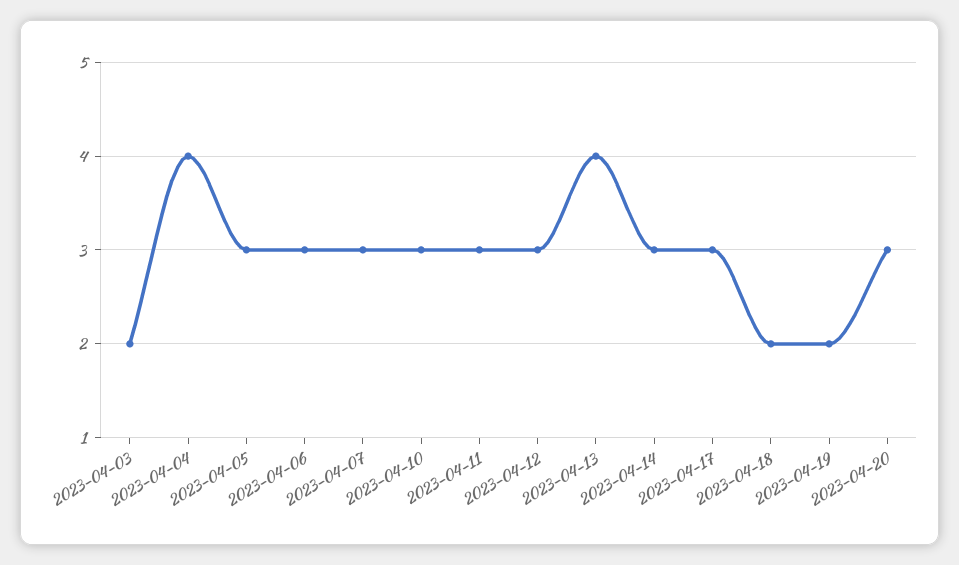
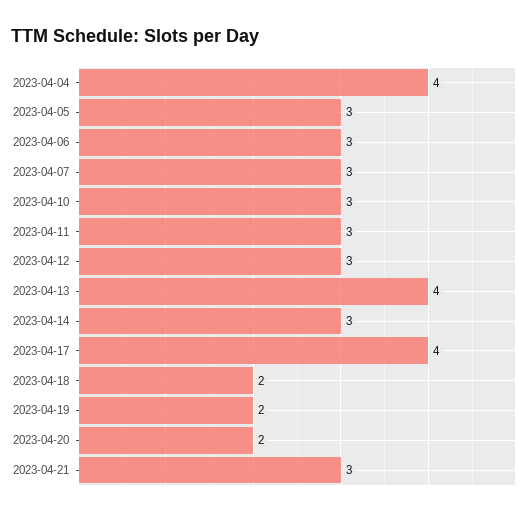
2023-04-03: 2 -> none
2023-04-17: 3 -> 4
2023-04-20: 3 -> 2
2023-04-21: none -> 3

